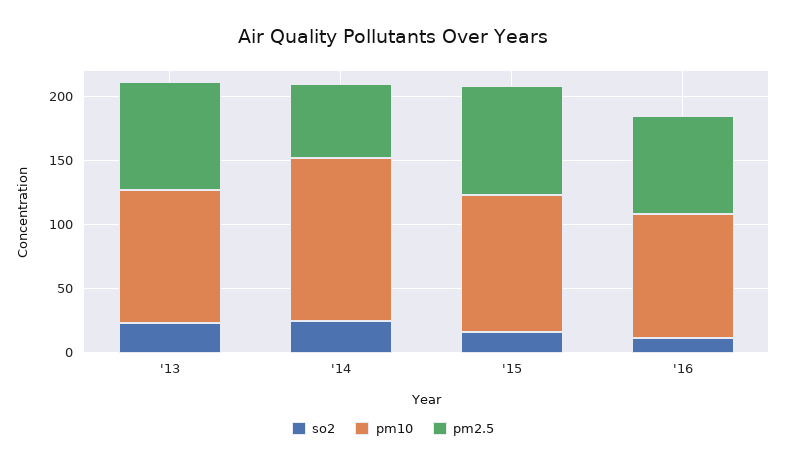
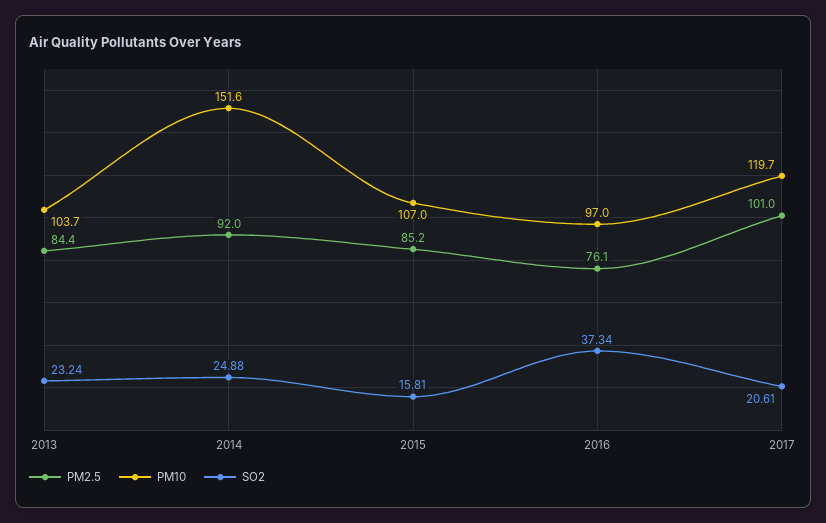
pm10, '14: 130 -> 151.6
pm2.5, '14: 60 -> 92
so2, '16: 10 -> 37.34
pm2.5, 2017: none -> 101
pm10, 2017: none -> 119.7
so2, 2017: none -> 20.61

